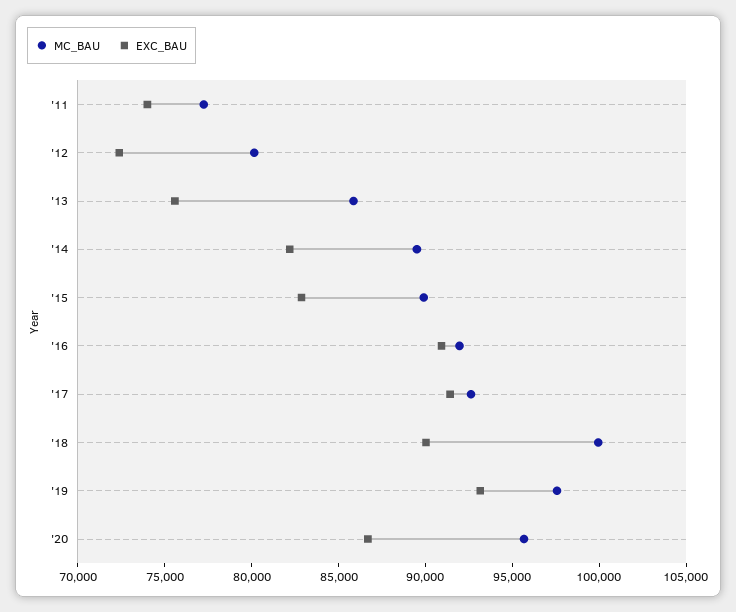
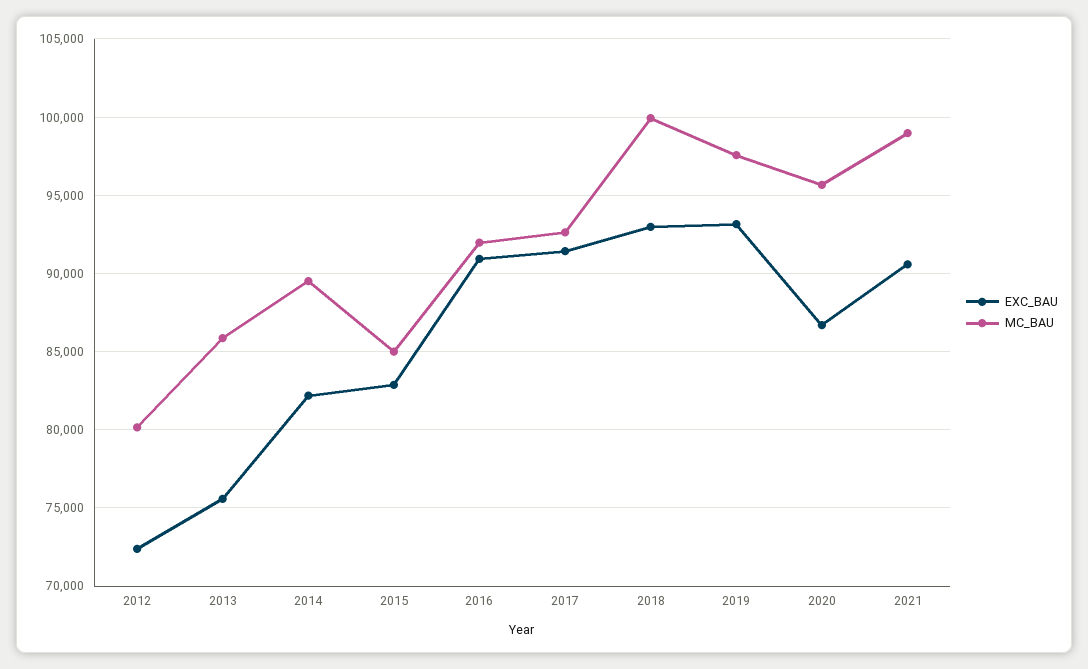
MC_BAU, '11: 77000 -> none
EXC_BAU, '11: 74000 -> none
MC_BAU, '15: 90000 -> 85000
EXC_BAU, '18: 90000 -> 93000
EXC_BAU, 2021: none -> 90500
MC_BAU, 2021: none -> 99000

